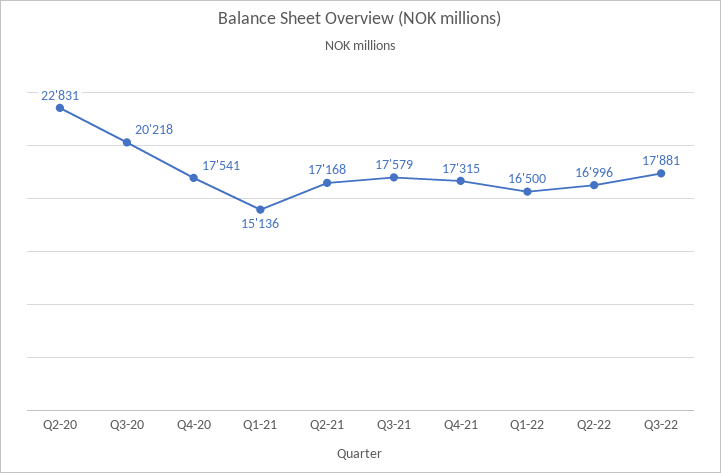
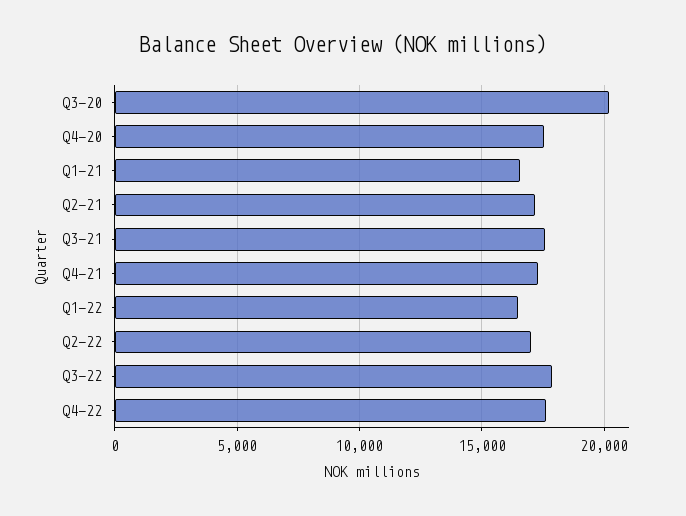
Q2-20: 22831 -> none
Q1-21: 15136 -> 16500
Q4-22: none -> 17500

